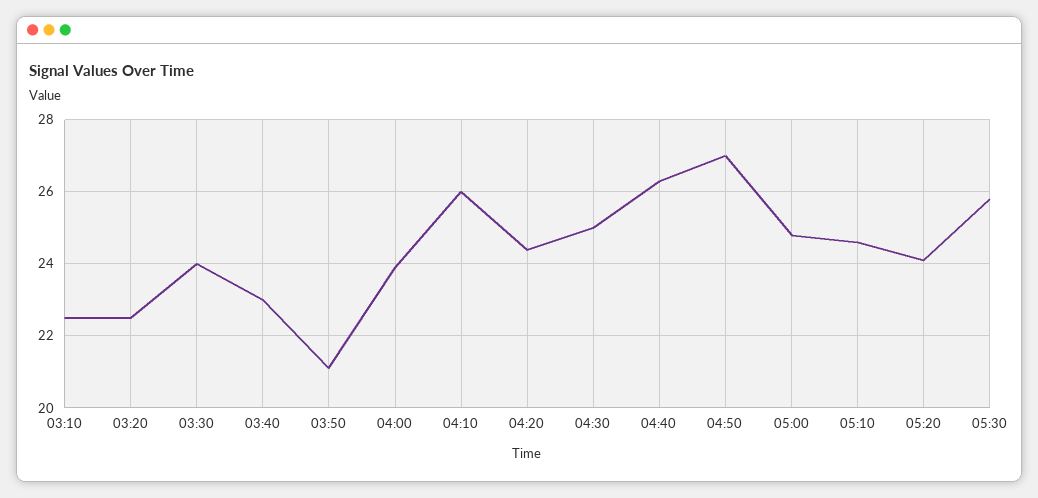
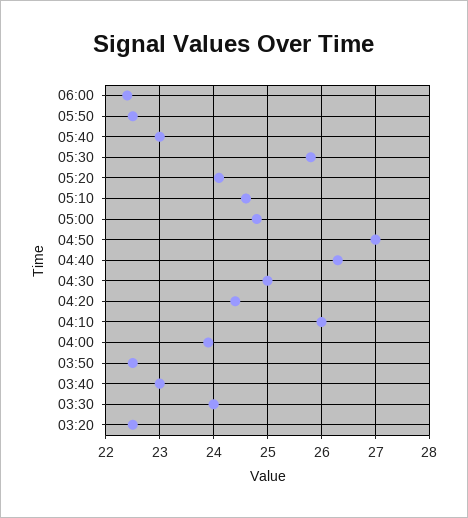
03:10: 22.5 -> none
03:50: 21 -> 22.5
06:00: none -> 22.5
05:50: none -> 22.5
05:40: none -> 23

